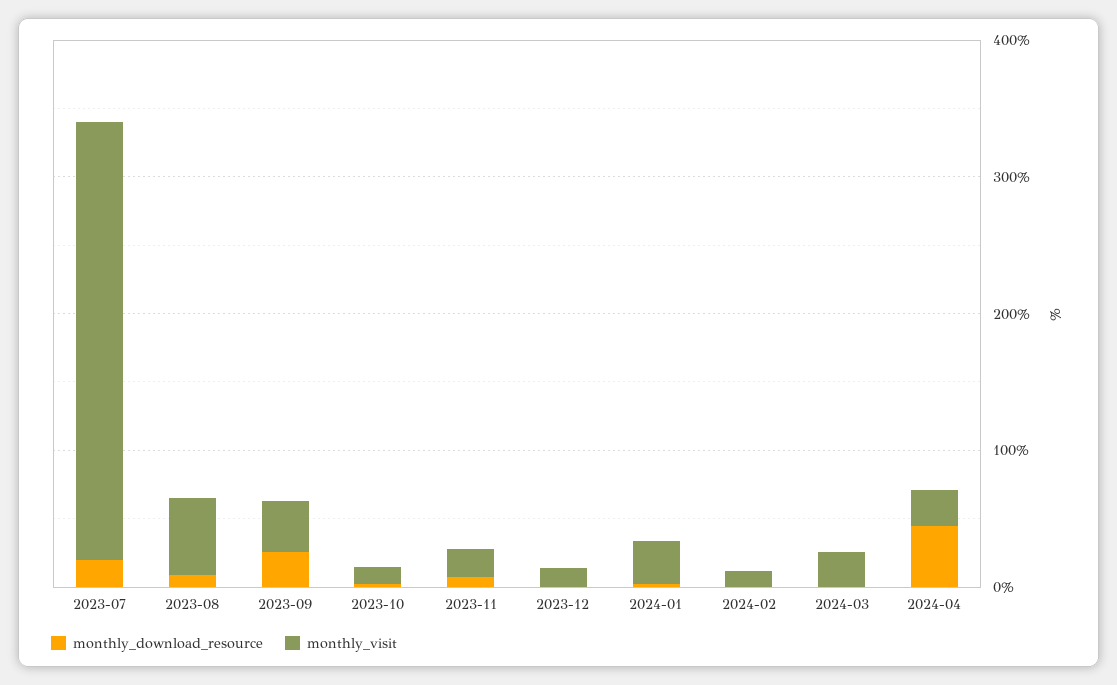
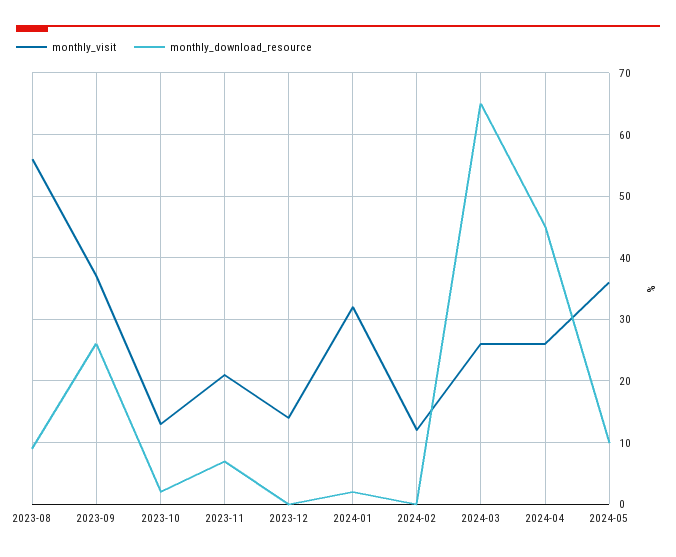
monthly_download_resource, 2023-07: 20 -> none
monthly_visit, 2023-07: 320 -> none
monthly_download_resource, 2024-03: 0 -> 65
monthly_visit, 2024-05: none -> 36
monthly_download_resource, 2024-05: none -> 10

